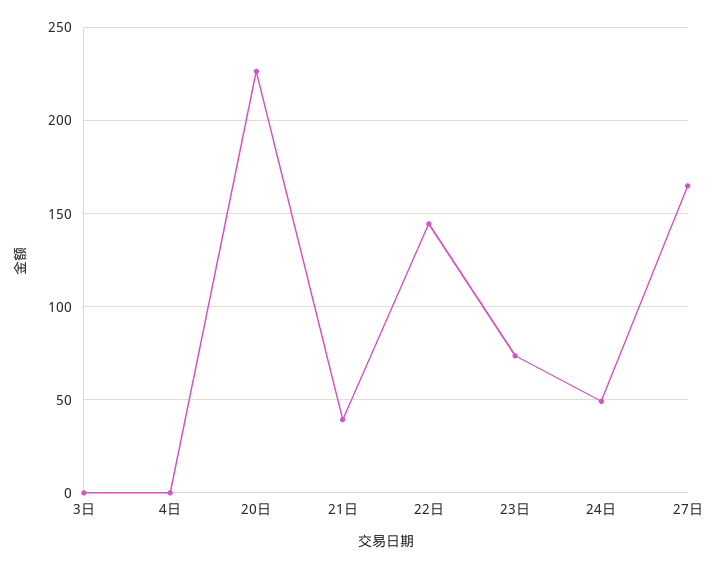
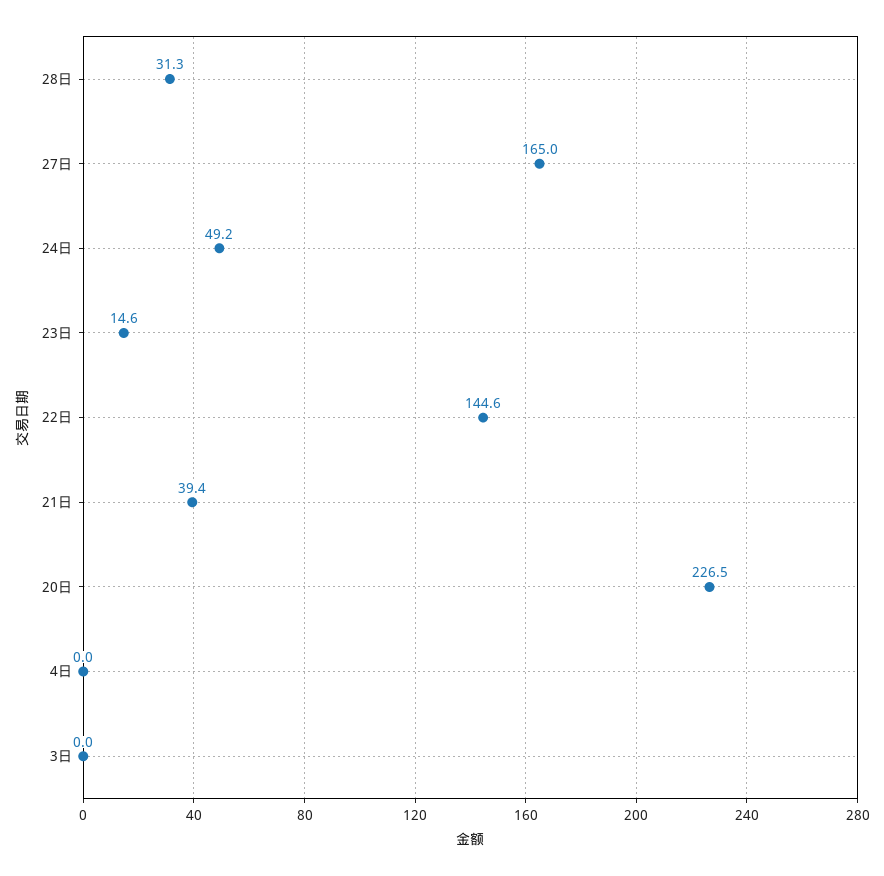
23日: 75 -> 14.6
28日: none -> 31.3

